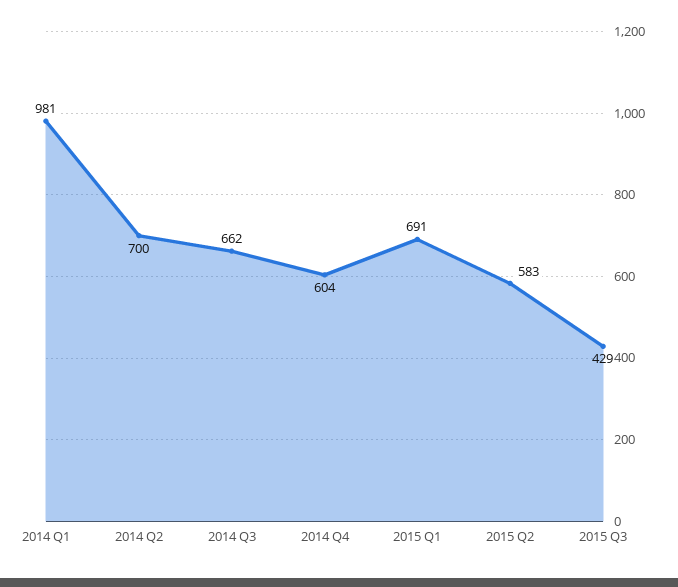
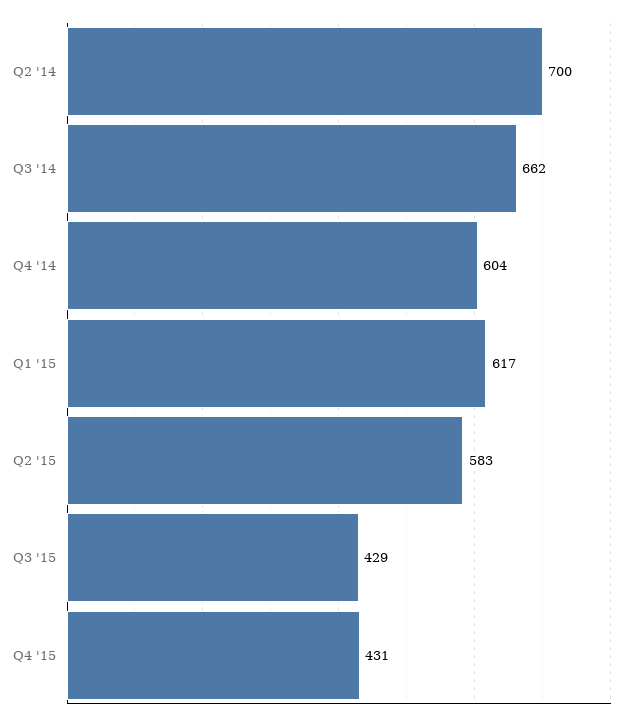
2014 Q1: 981 -> none
2015 Q1: 691 -> 617
Q4 '15: none -> 431

